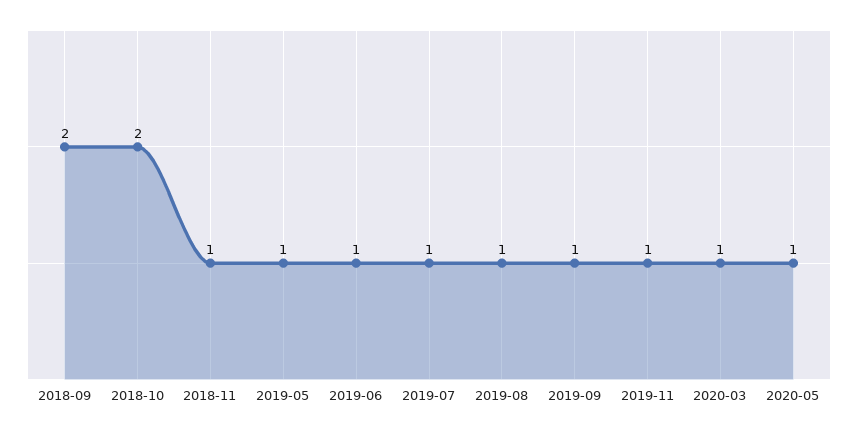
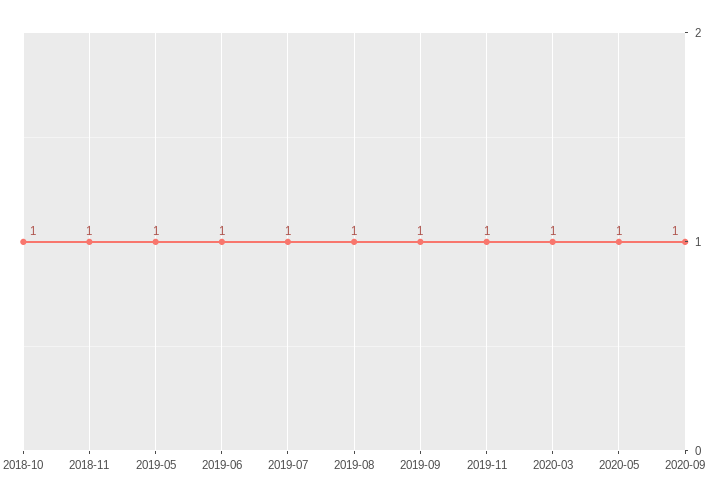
2018-09: 2 -> none
2018-10: 2 -> 1
2020-09: none -> 1

